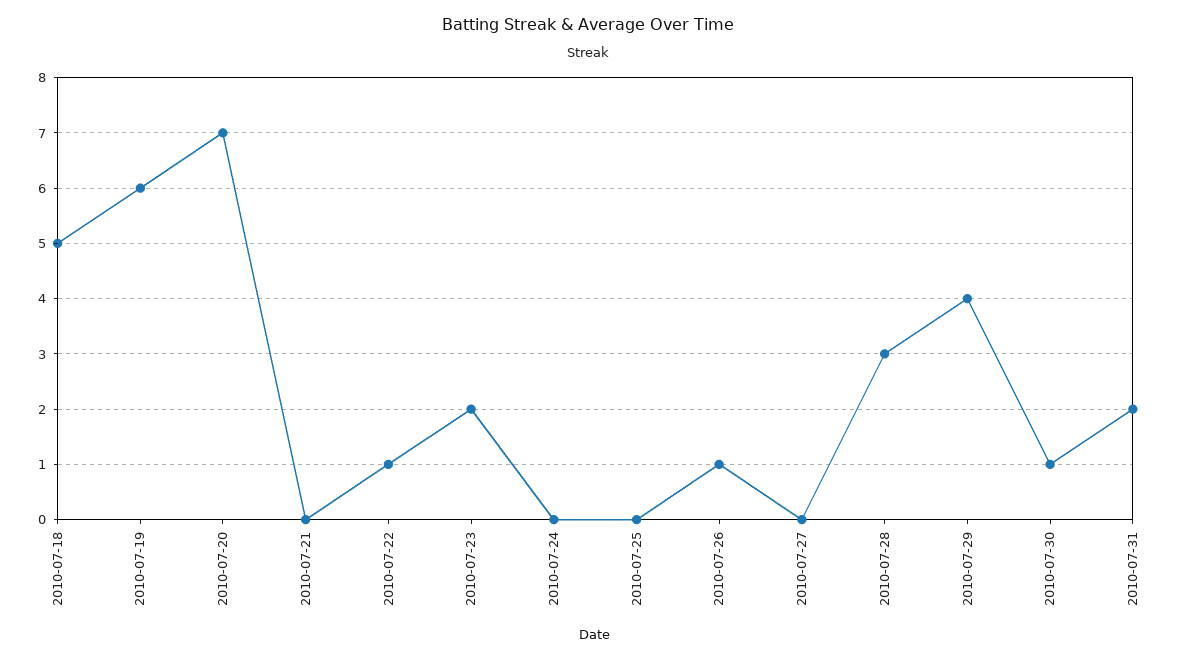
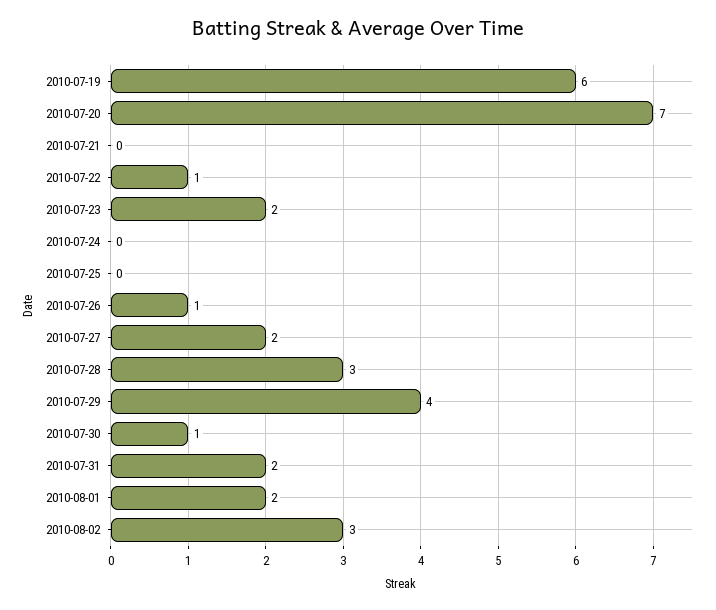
2010-07-18: 5 -> none
2010-07-27: 0 -> 2
2010-08-01: none -> 2
2010-08-02: none -> 3

